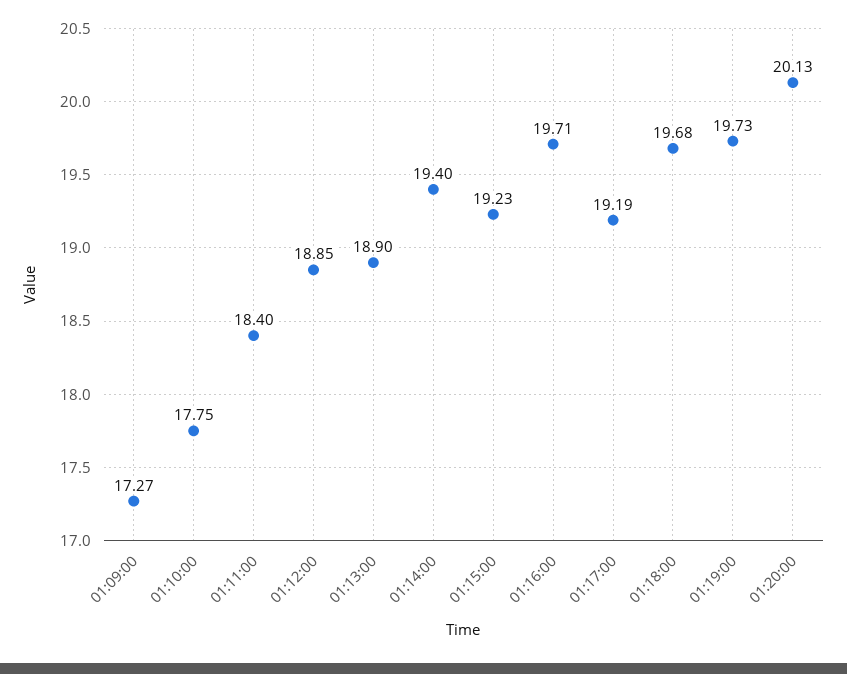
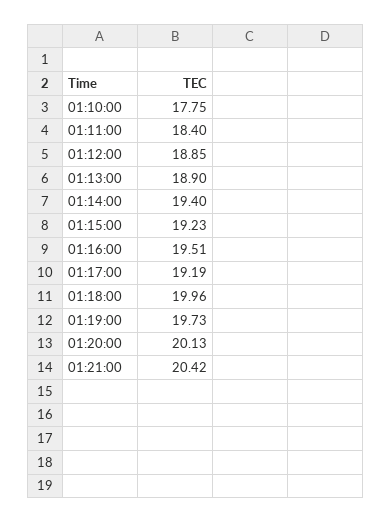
01:09:00: 17.27 -> none
01:16:00: 19.71 -> 19.51
01:18:00: 19.68 -> 19.96
01:21:00: none -> 20.42

